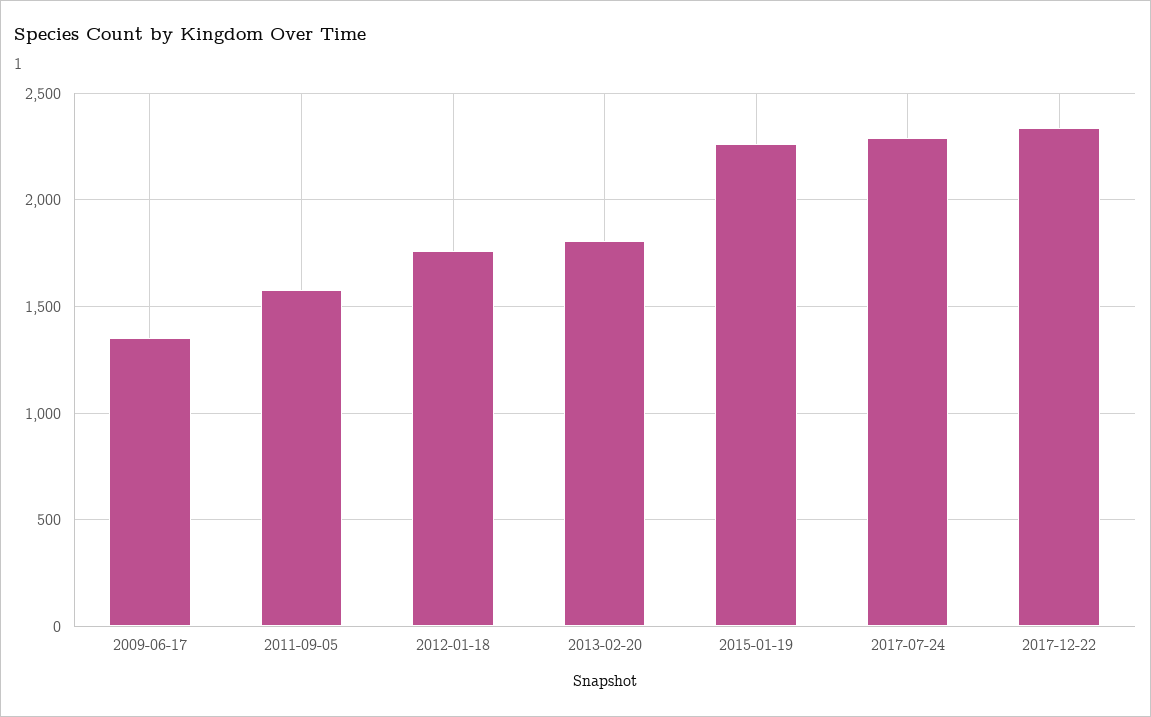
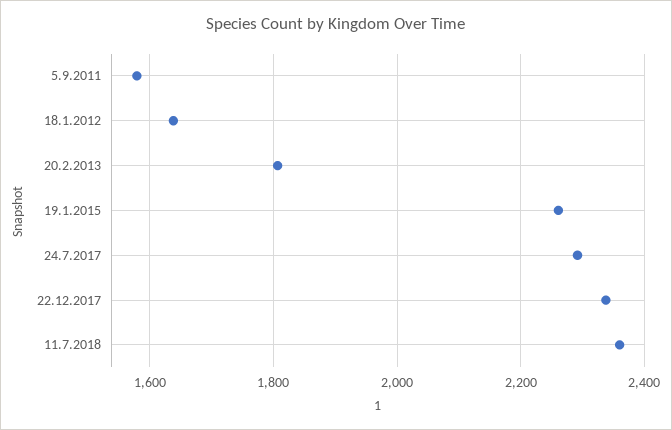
2009-06-17: 1350 -> none
2012-01-18: 1750 -> 1640
11.7.2018: none -> 2360

